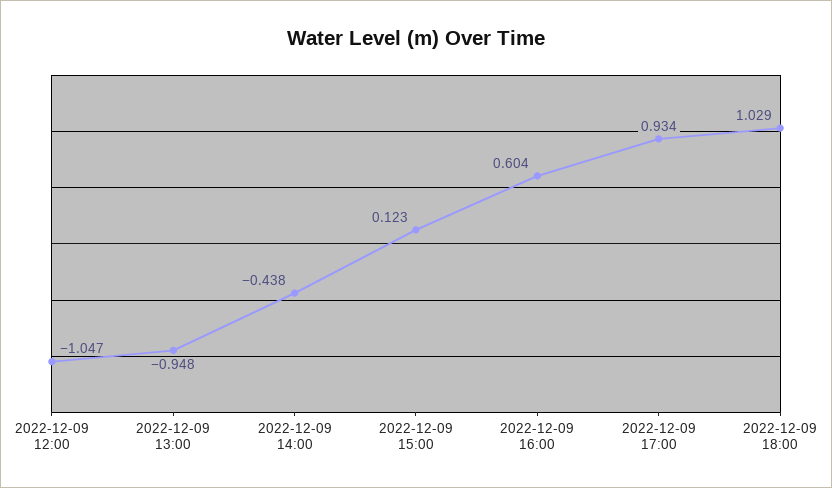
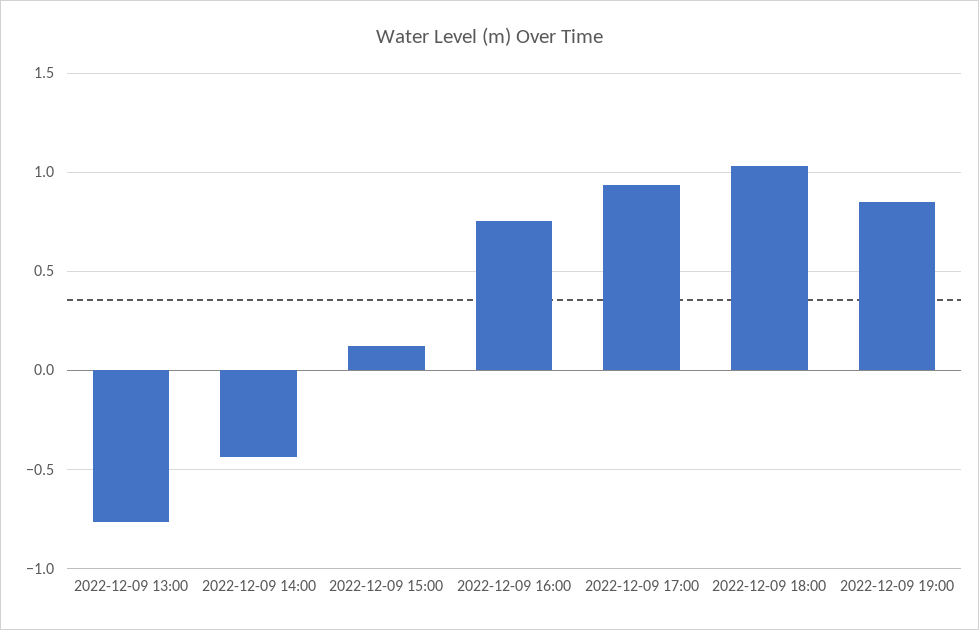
2022-12-09 12:00: -1.047 -> none
2022-12-09 13:00: -0.948 -> -0.75
2022-12-09 16:00: 0.604 -> 0.75
2022-12-09 19:00: none -> 0.85

